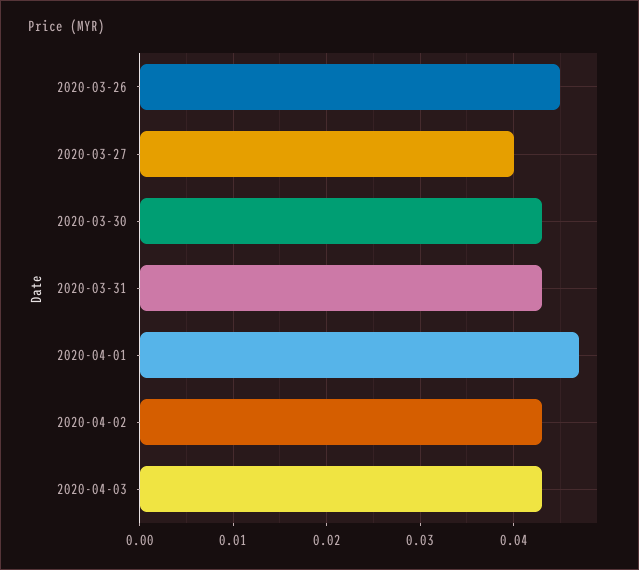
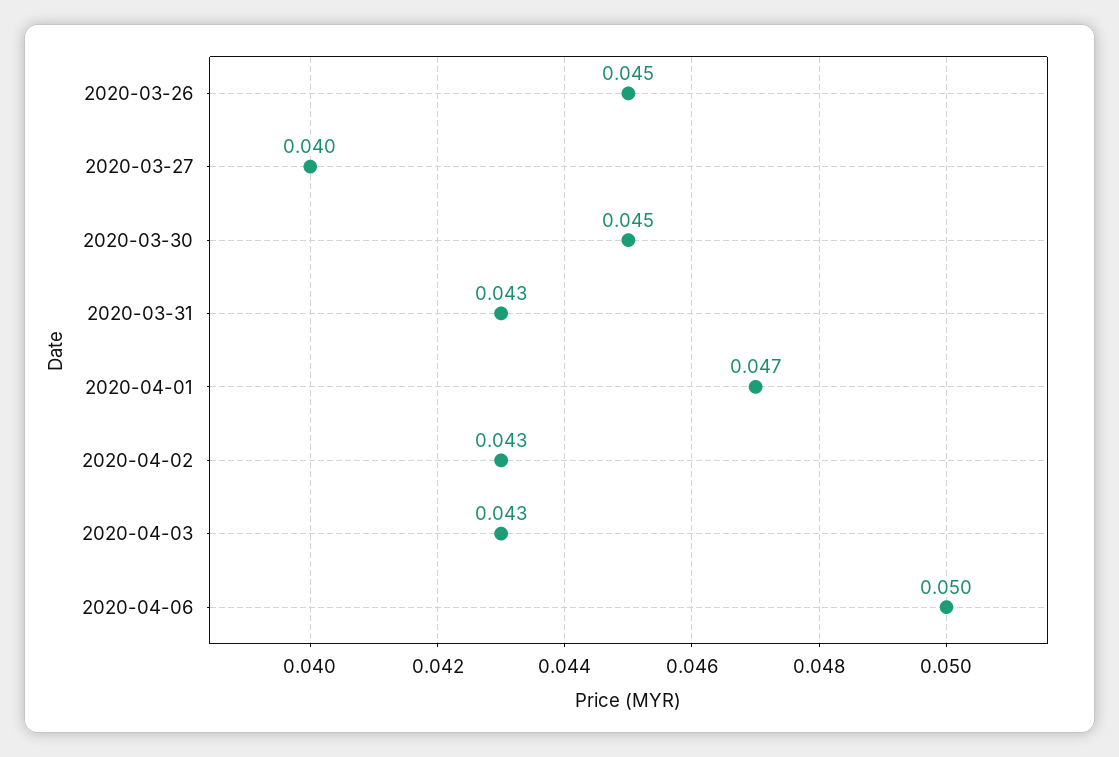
2020-03-30: 0.043 -> 0.045
2020-04-06: none -> 0.05

